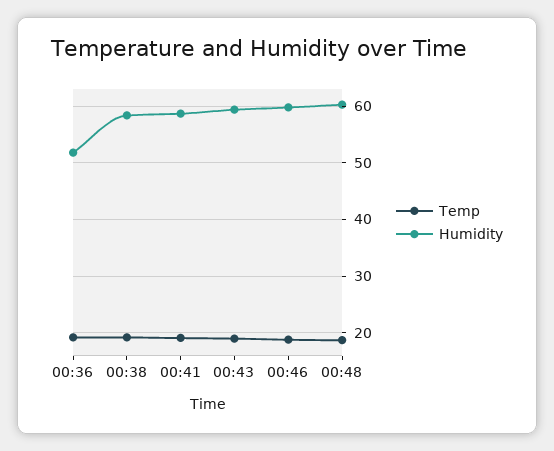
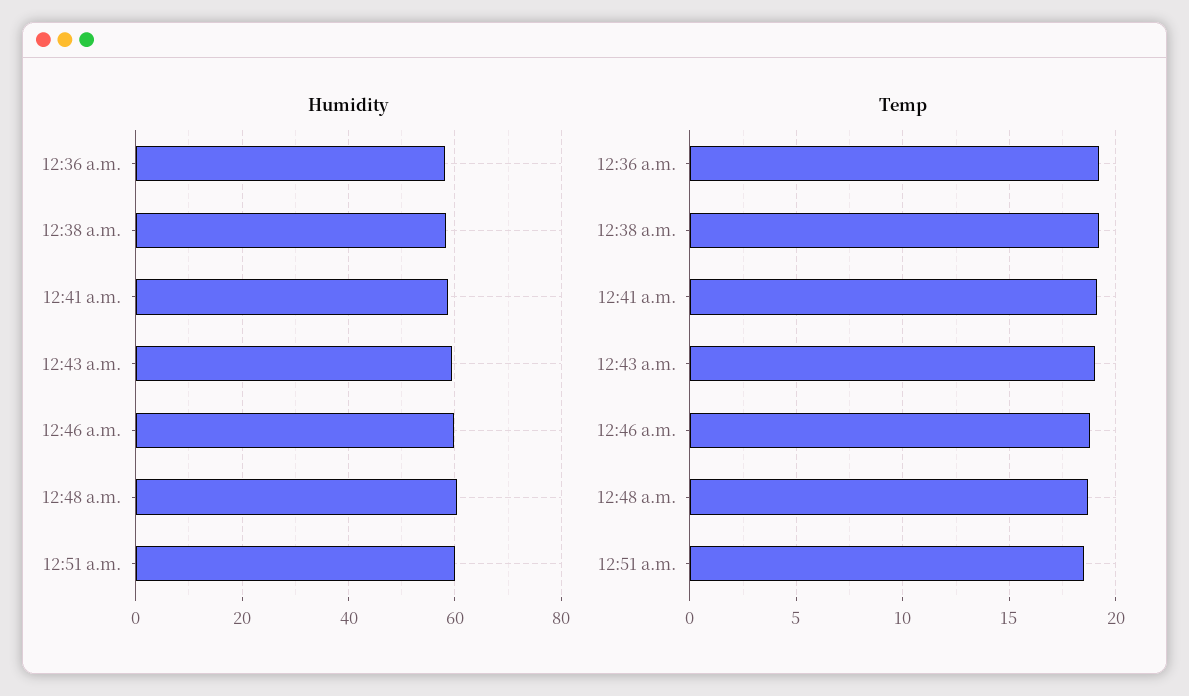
Humidity, 00:36: 52 -> 58
Humidity, 12:51 a.m.: none -> 60
Temp, 12:51 a.m.: none -> 18.5

